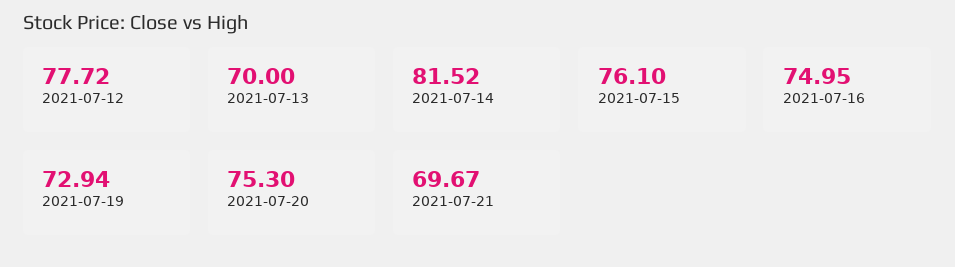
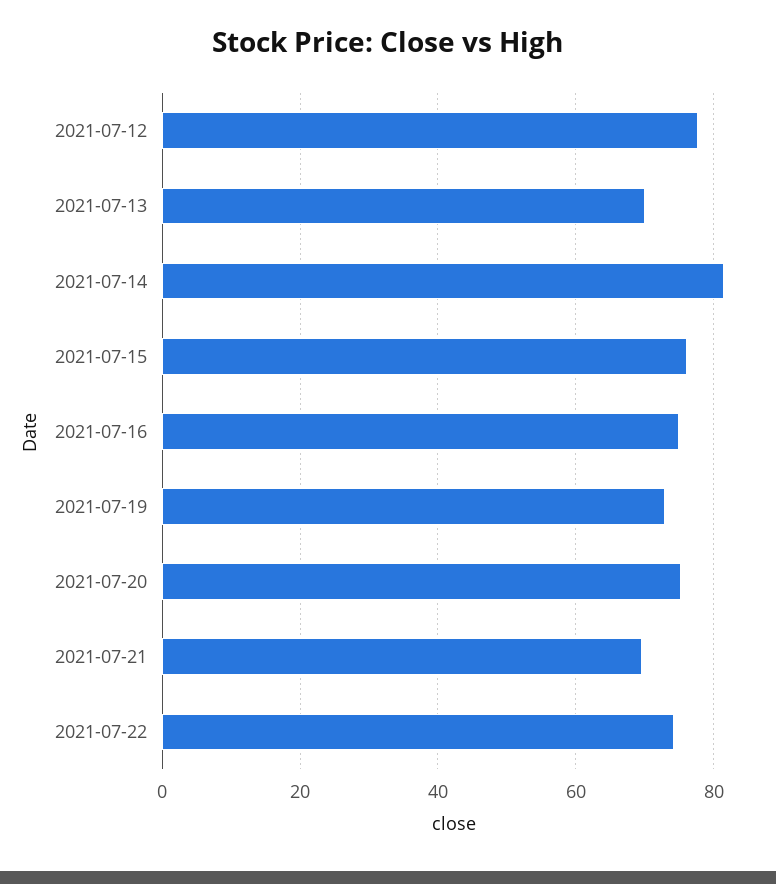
2021-07-22: none -> 74

